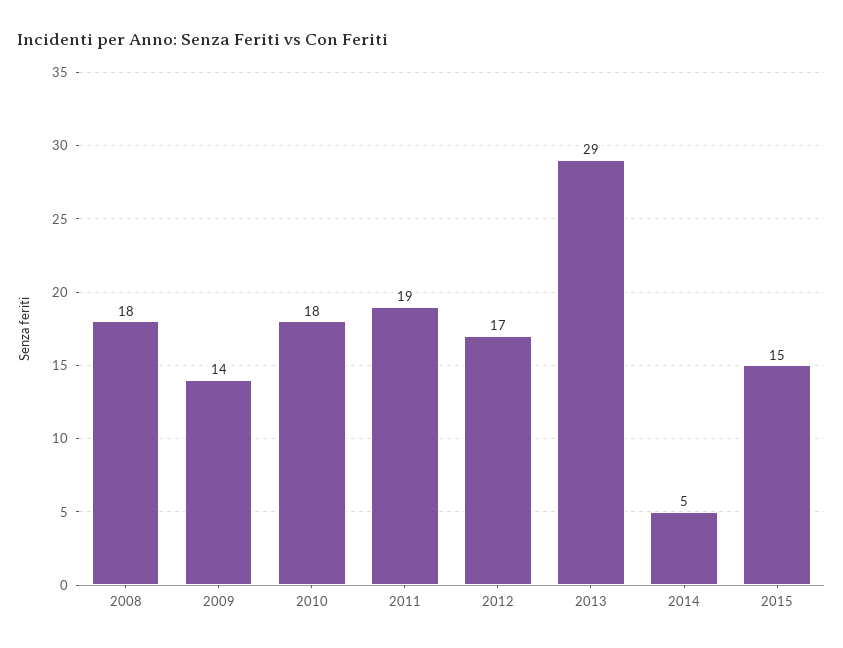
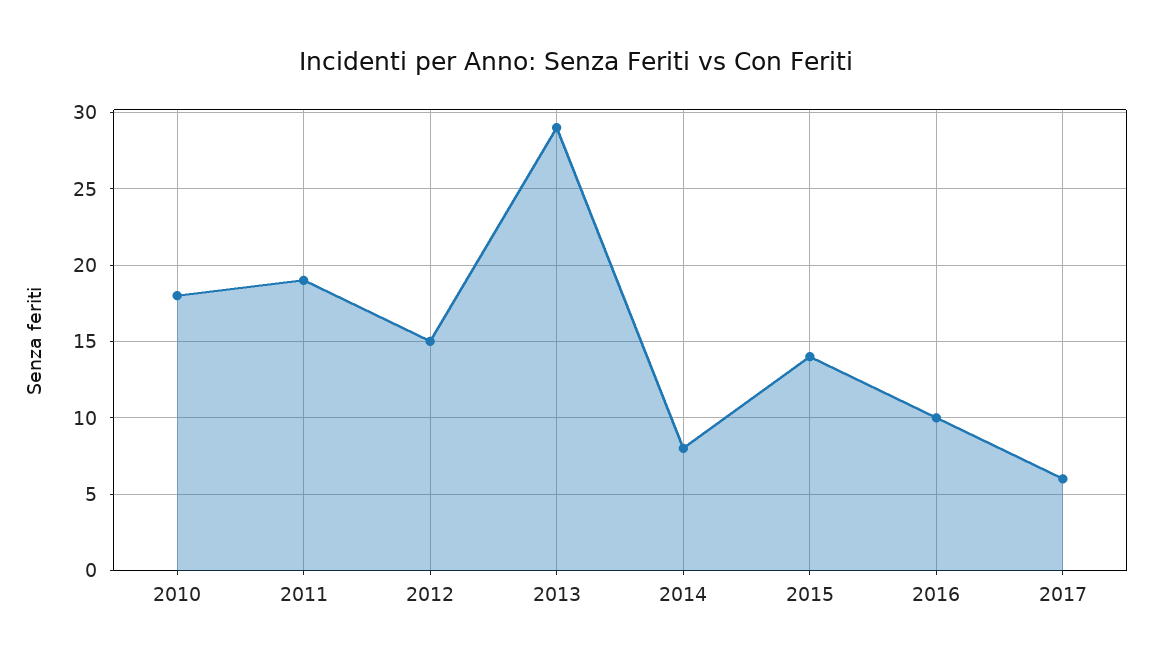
2008: 18 -> none
2009: 14 -> none
2012: 17 -> 15
2014: 5 -> 8
2015: 15 -> 14
2016: none -> 10
2017: none -> 6

